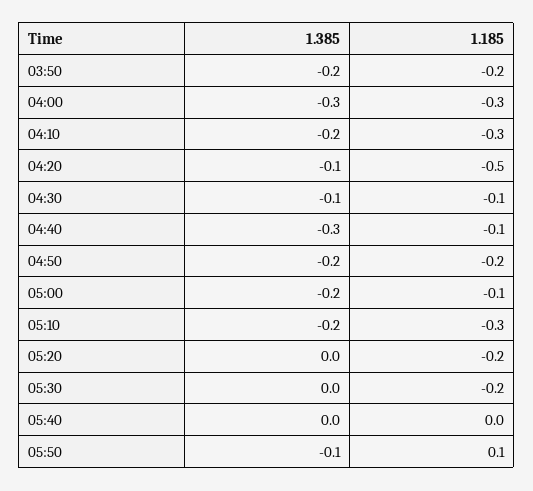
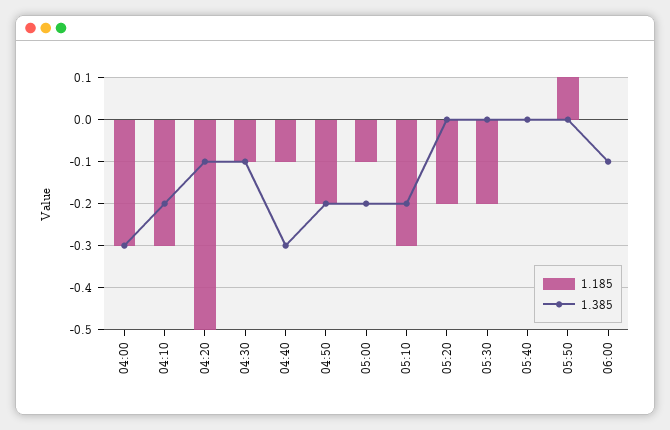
1.385, 03:50: -0.2 -> none
1.185, 03:50: -0.2 -> none
1.385, 05:50: -0.1 -> 0
1.185, 06:00: none -> 0
1.385, 06:00: none -> -0.1

